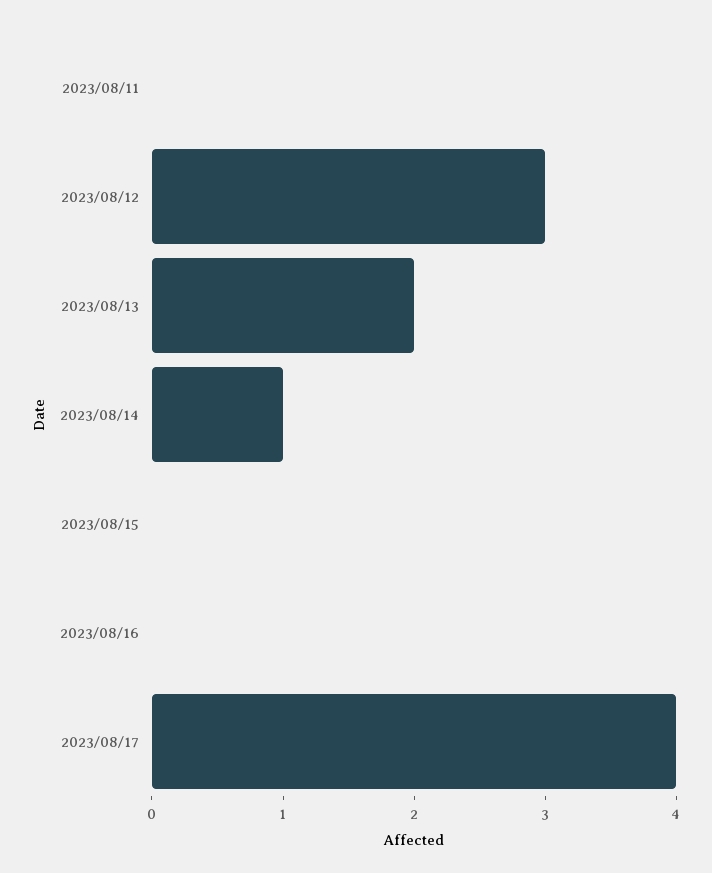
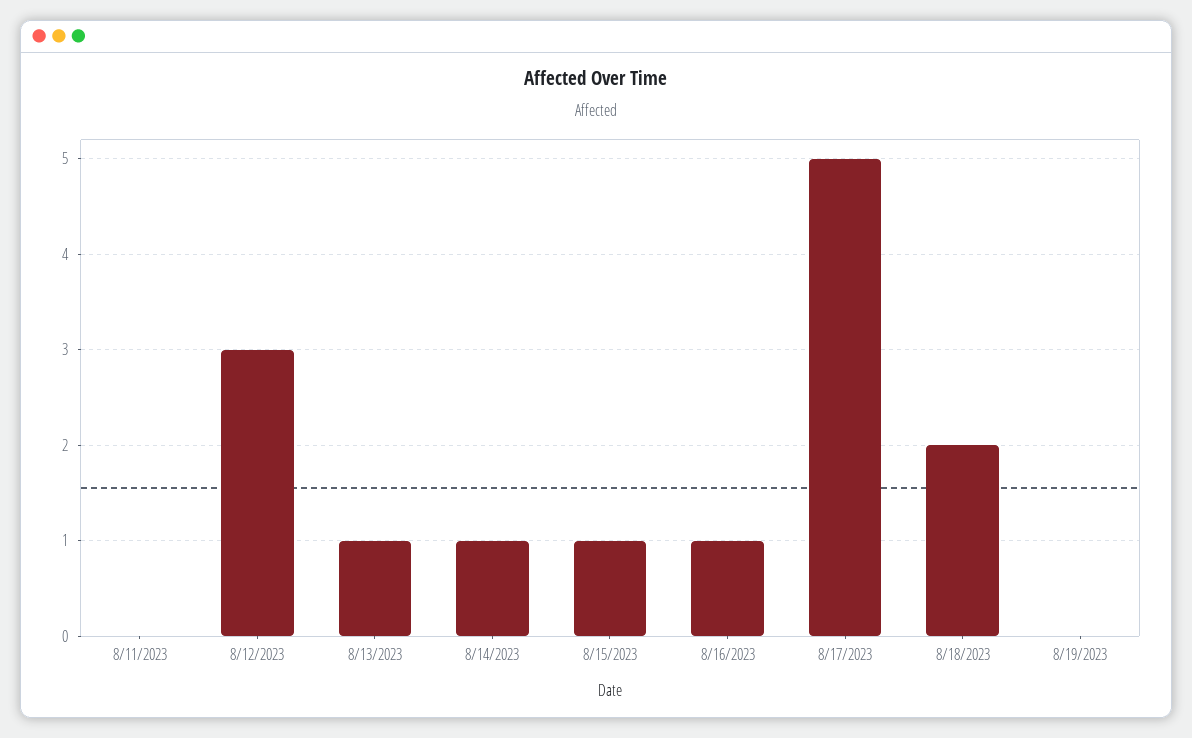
2023/08/13: 2 -> 1
2023/08/15: 0 -> 1
2023/08/16: 0 -> 1
2023/08/17: 4 -> 5
8/18/2023: none -> 2
8/19/2023: none -> 0

